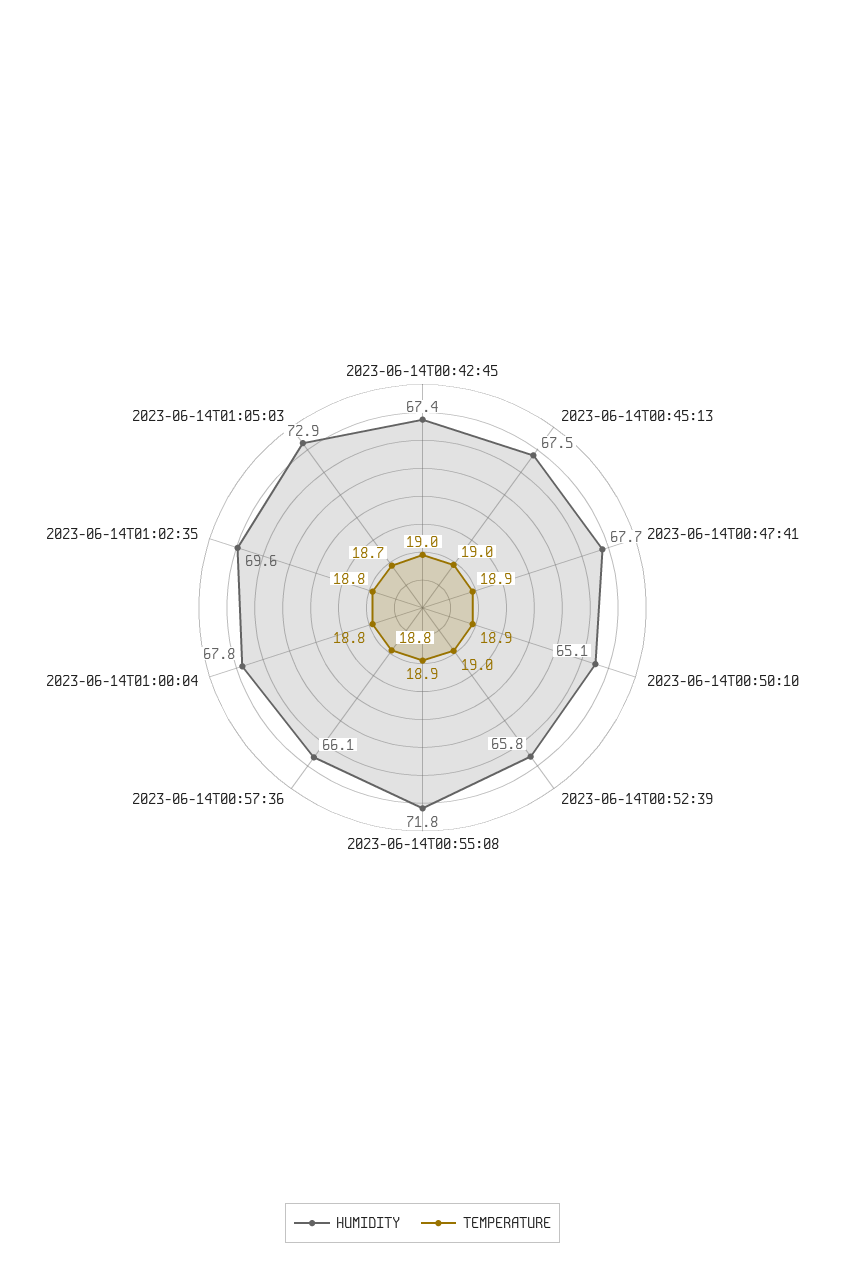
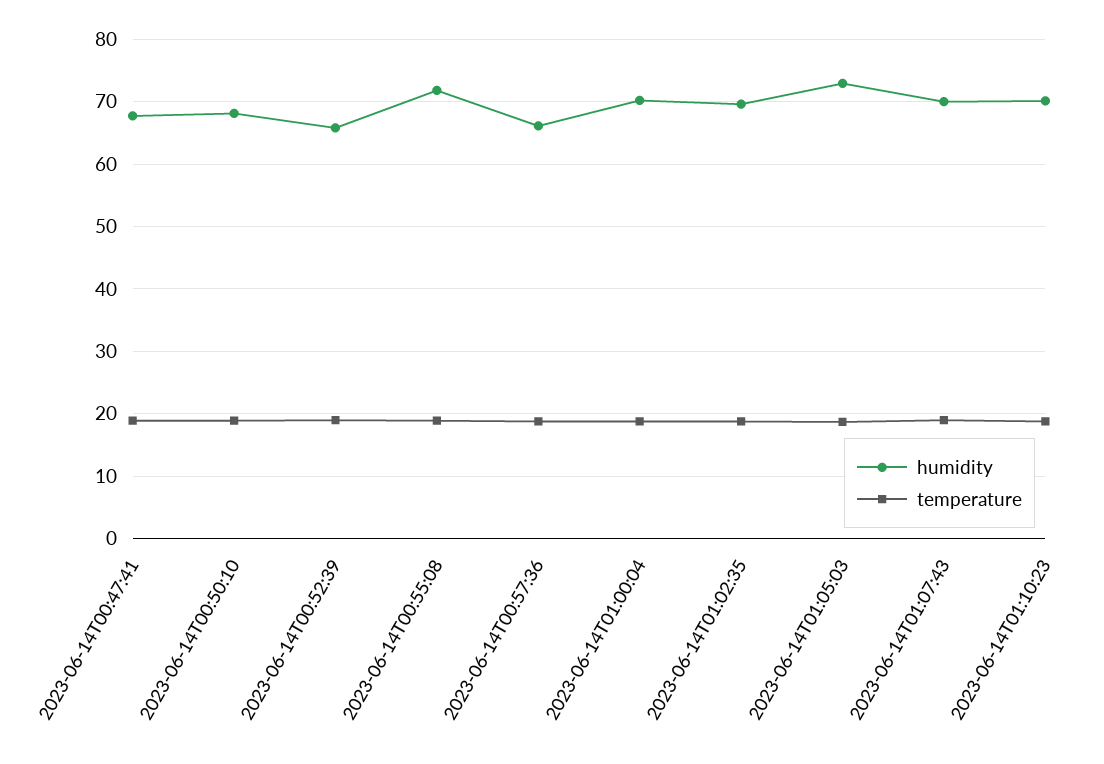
HUMIDITY, 2023-06-14T00:42:45: 67.4 -> none
TEMPERATURE, 2023-06-14T00:42:45: 19 -> none
HUMIDITY, 2023-06-14T00:45:13: 67.5 -> none
TEMPERATURE, 2023-06-14T00:45:13: 19 -> none
HUMIDITY, 2023-06-14T00:50:10: 65.1 -> 68
HUMIDITY, 2023-06-14T01:00:04: 67.8 -> 70
HUMIDITY, 2023-06-14T01:07:43: none -> 70
TEMPERATURE, 2023-06-14T01:07:43: none -> 19
HUMIDITY, 2023-06-14T01:10:23: none -> 70
TEMPERATURE, 2023-06-14T01:10:23: none -> 19

